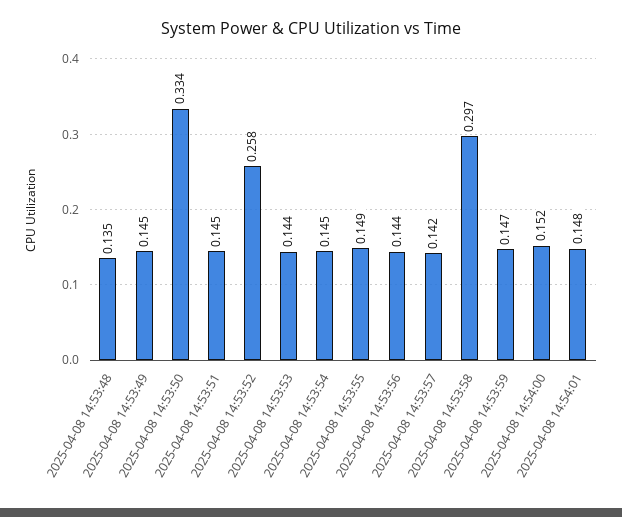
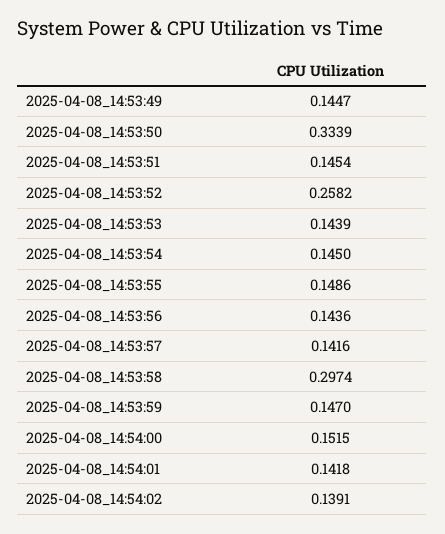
2025-04-08 14:53:48: 0.135 -> none
2025-04-08 14:54:01: 0.148 -> 0.1418
2025-04-08_14:54:02: none -> 0.1391

